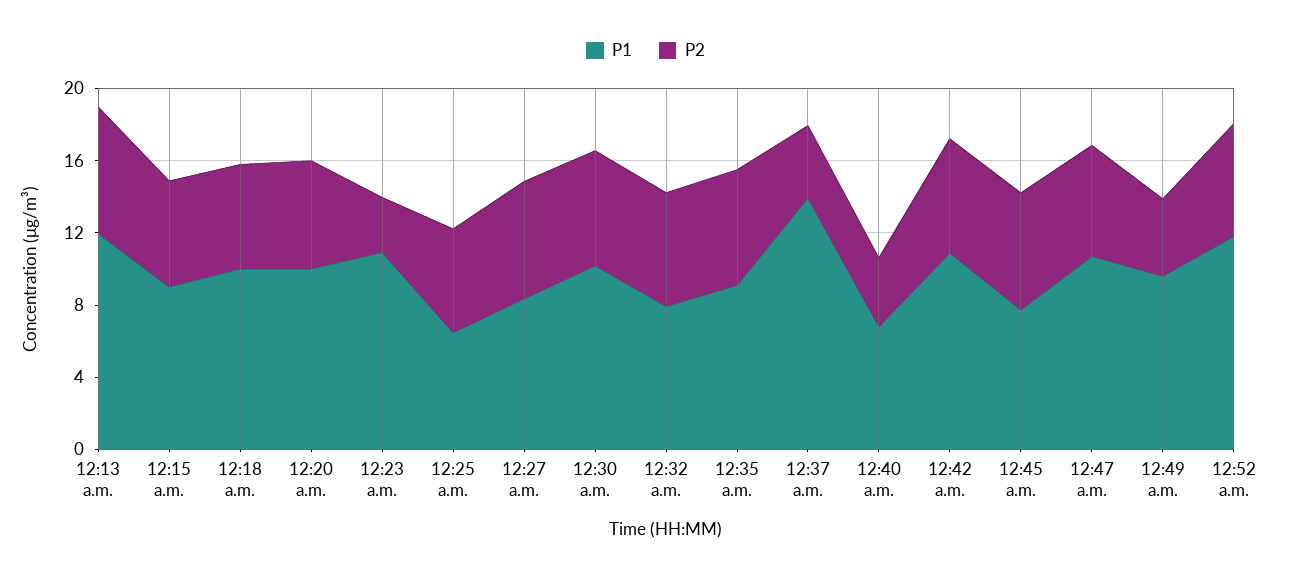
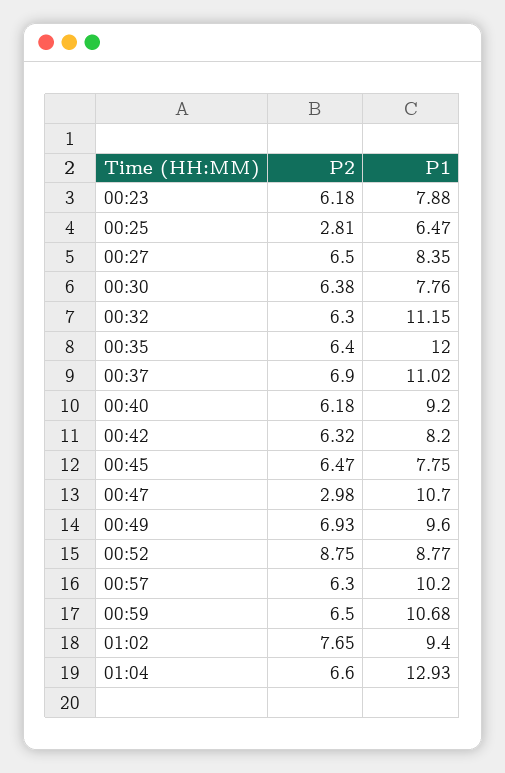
P1, 12:13 a.m.: 12 -> none
P2, 12:13 a.m.: 7 -> none
P1, 12:15 a.m.: 9 -> none
P2, 12:15 a.m.: 6 -> none
P1, 12:18 a.m.: 10 -> none
P2, 12:18 a.m.: 6 -> none
P1, 12:20 a.m.: 10 -> none
P2, 12:20 a.m.: 6 -> none
P1, 12:23 a.m.: 11 -> 7.88
P2, 12:23 a.m.: 3 -> 6.18
P2, 12:25 a.m.: 6 -> 2.81
P1, 12:30 a.m.: 10 -> 7.76
P1, 12:32 a.m.: 8 -> 11.15
P1, 12:35 a.m.: 9 -> 12
P1, 12:37 a.m.: 14 -> 11.02
P2, 12:37 a.m.: 4 -> 6.9
P1, 12:40 a.m.: 7 -> 9.2
P2, 12:40 a.m.: 4 -> 6.18
P1, 12:42 a.m.: 11 -> 8.2
P2, 12:47 a.m.: 6 -> 2.98
P2, 12:49 a.m.: 4 -> 6.93
P1, 12:52 a.m.: 12 -> 8.77
P2, 12:52 a.m.: 6 -> 8.75
P2, 00:57: none -> 6.3
P1, 00:57: none -> 10.2
P2, 00:59: none -> 6.5
P1, 00:59: none -> 10.68
P2, 01:02: none -> 7.65
P1, 01:02: none -> 9.4
P2, 01:04: none -> 6.6
P1, 01:04: none -> 12.93

